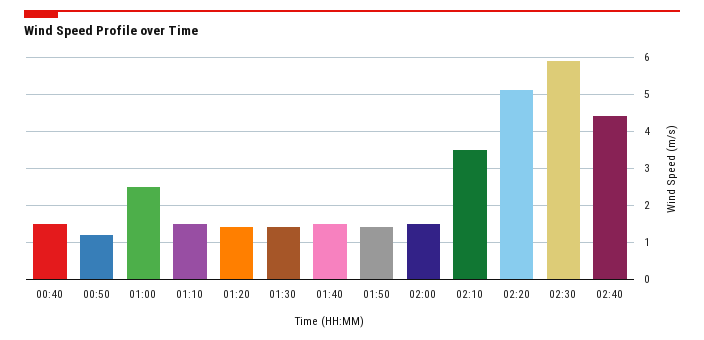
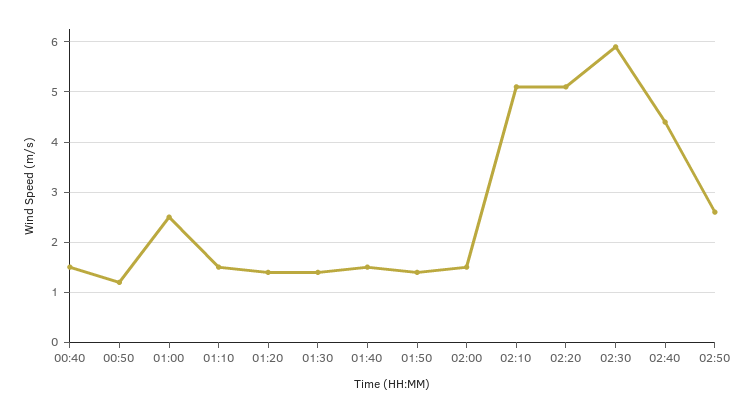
02:10: 3.5 -> 5
02:50: none -> 2.5

